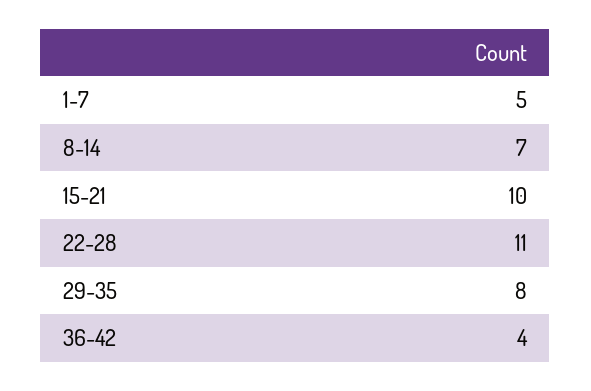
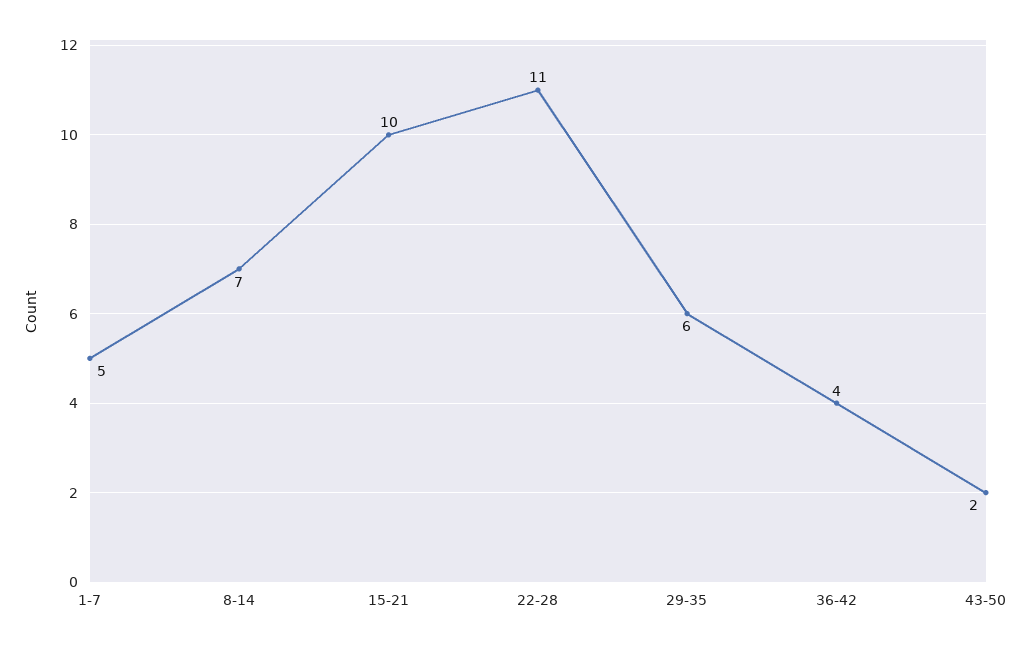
29-35: 8 -> 6
43-50: none -> 2

